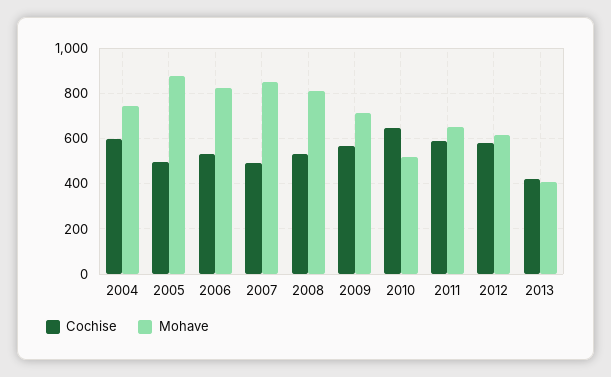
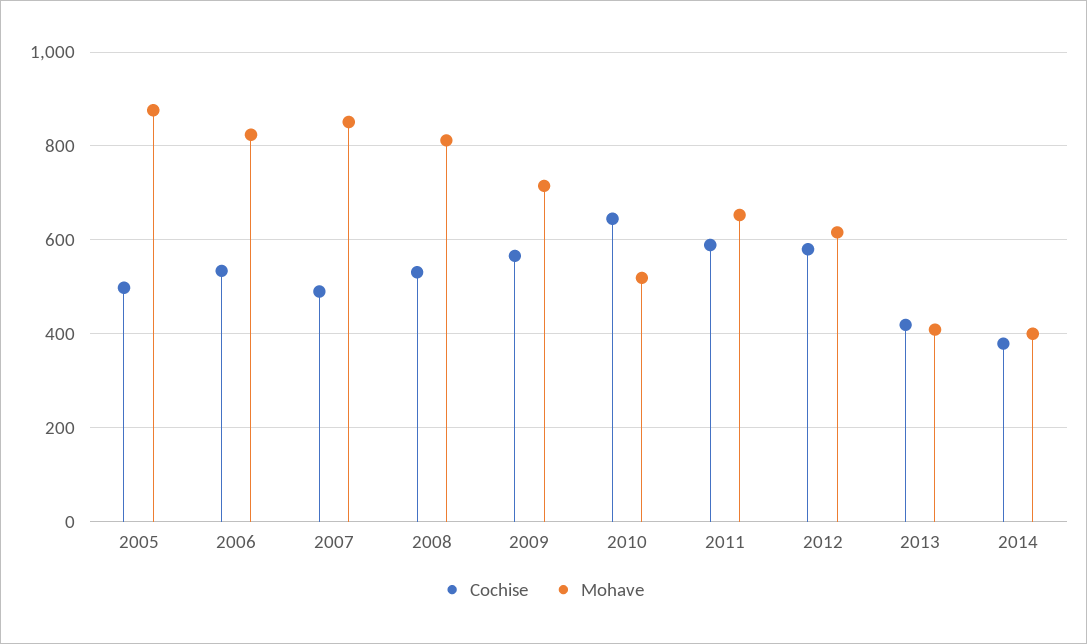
Cochise, 2004: 600 -> none
Mohave, 2004: 750 -> none
Cochise, 2014: none -> 380
Mohave, 2014: none -> 400

